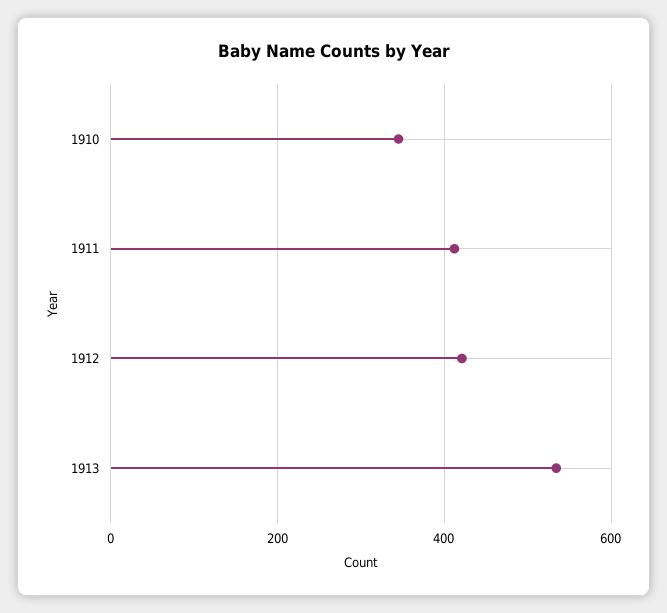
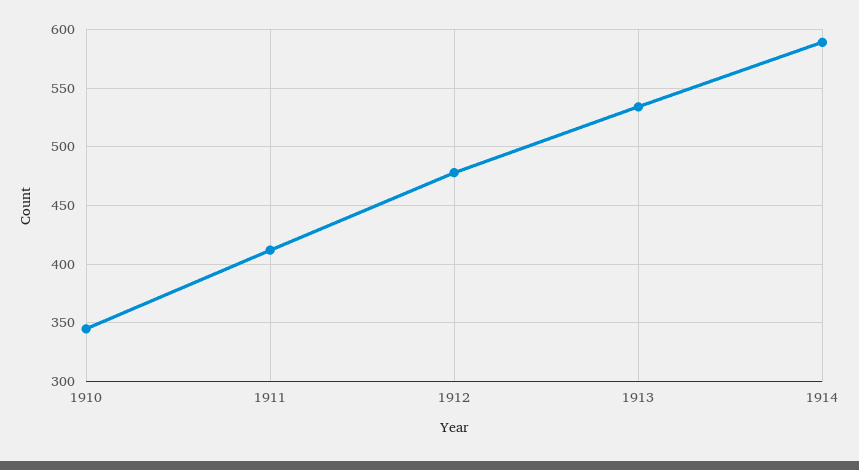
1912: 420 -> 480
1914: none -> 590

